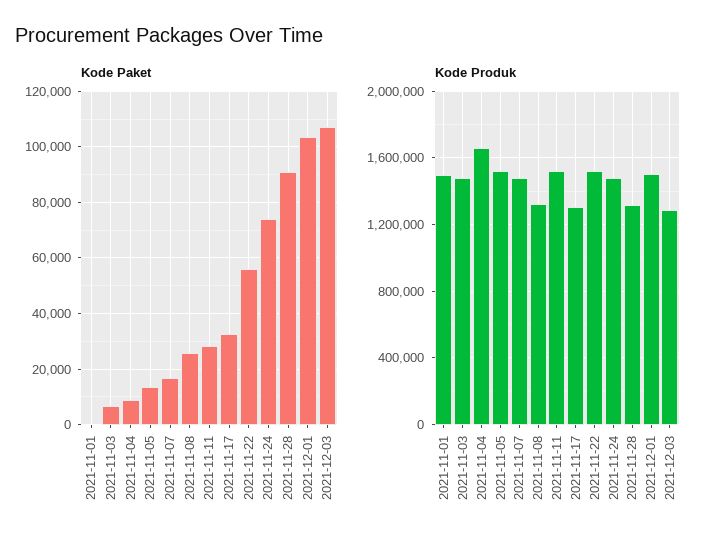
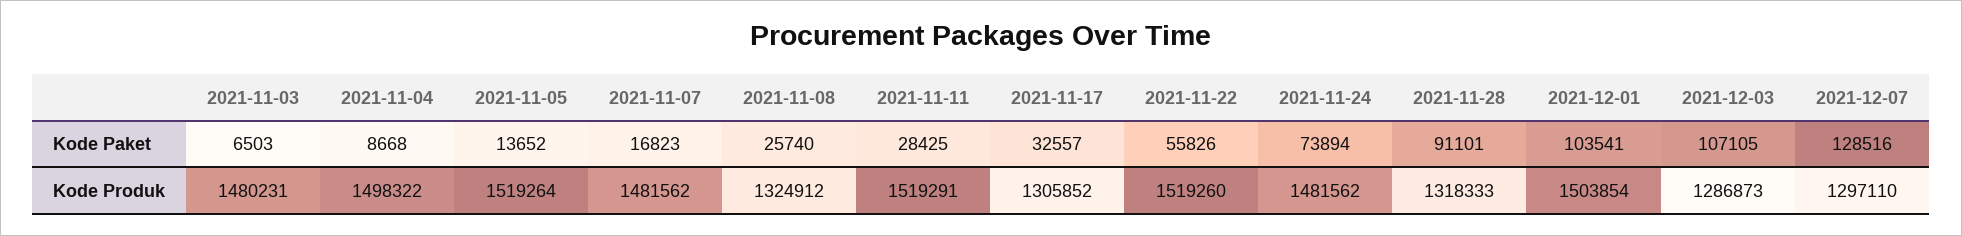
Kode Paket, 2021-11-01: 0 -> none
Kode Produk, 2021-11-01: 1500000 -> none
Kode Produk, 2021-11-04: 1650000 -> 1498322
Kode Paket, 2021-12-07: none -> 128516
Kode Produk, 2021-12-07: none -> 1297110

